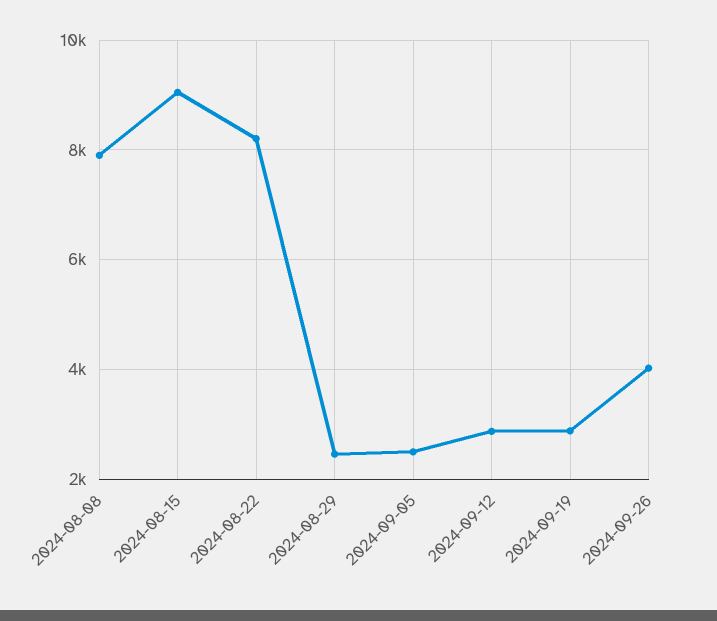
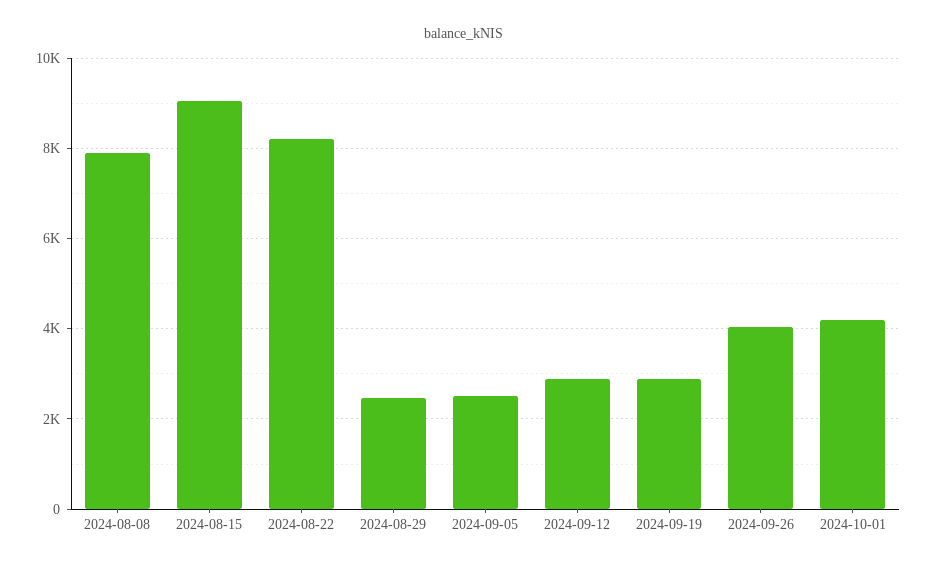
2024-10-01: none -> 4200

